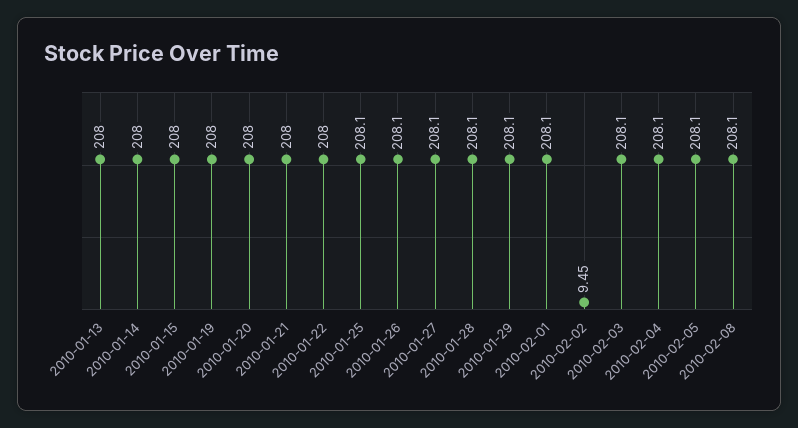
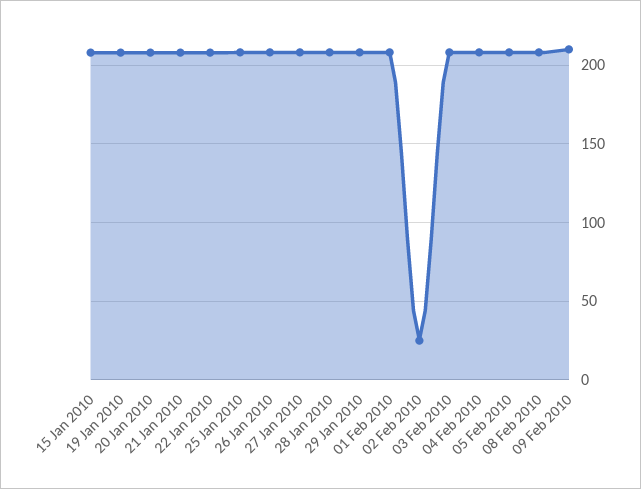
2010-01-13: 208 -> none
2010-01-14: 208 -> none
2010-02-02: 9.45 -> 25
09 Feb 2010: none -> 210

